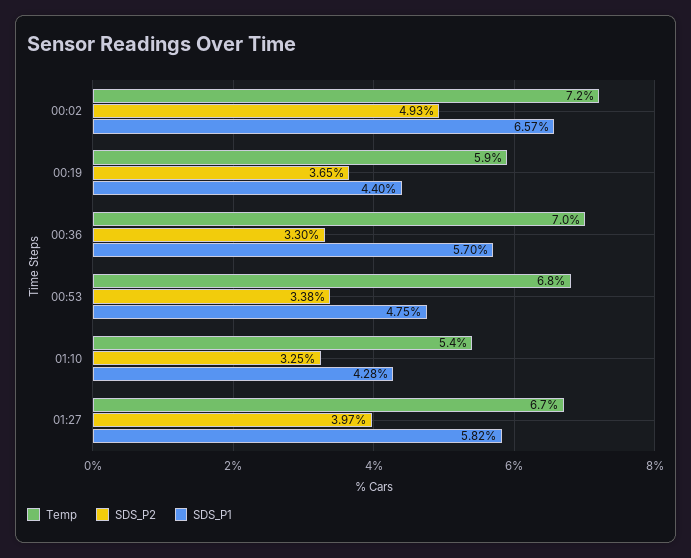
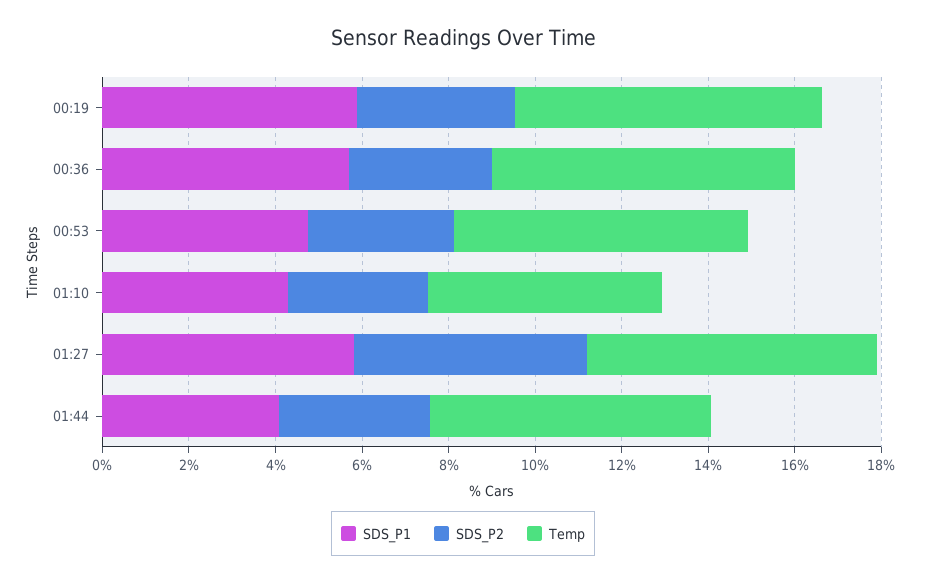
Temp, 00:02: 7.2 -> none
SDS_P2, 00:02: 4.93 -> none
SDS_P1, 00:02: 6.57 -> none
Temp, 00:19: 5.9 -> 7
SDS_P1, 00:19: 4.4 -> 6
SDS_P2, 01:27: 3.97 -> 5.5
SDS_P1, 01:44: none -> 4
SDS_P2, 01:44: none -> 3.5
Temp, 01:44: none -> 6.5

